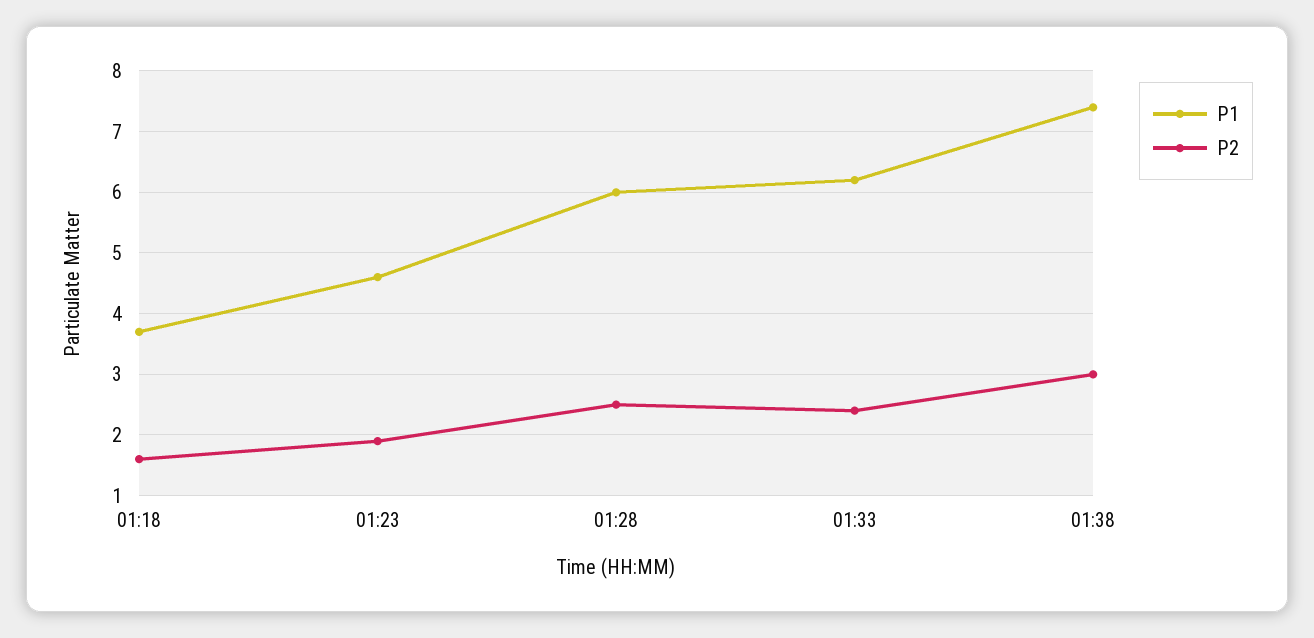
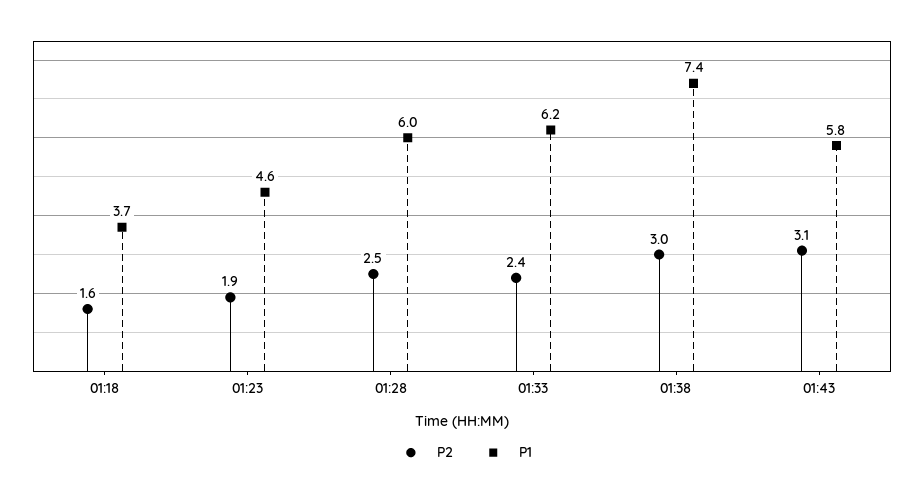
P2, 01:43: none -> 3.1
P1, 01:43: none -> 5.8

